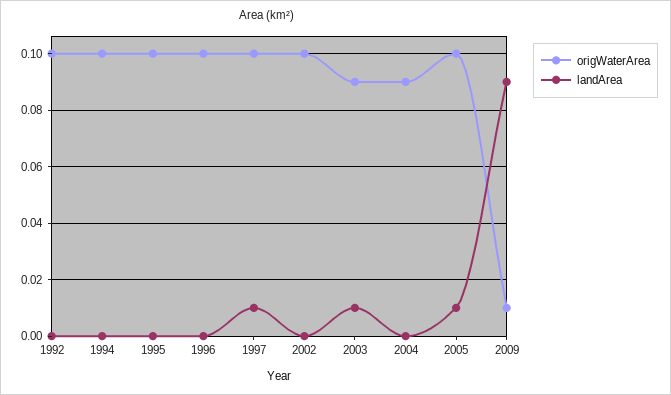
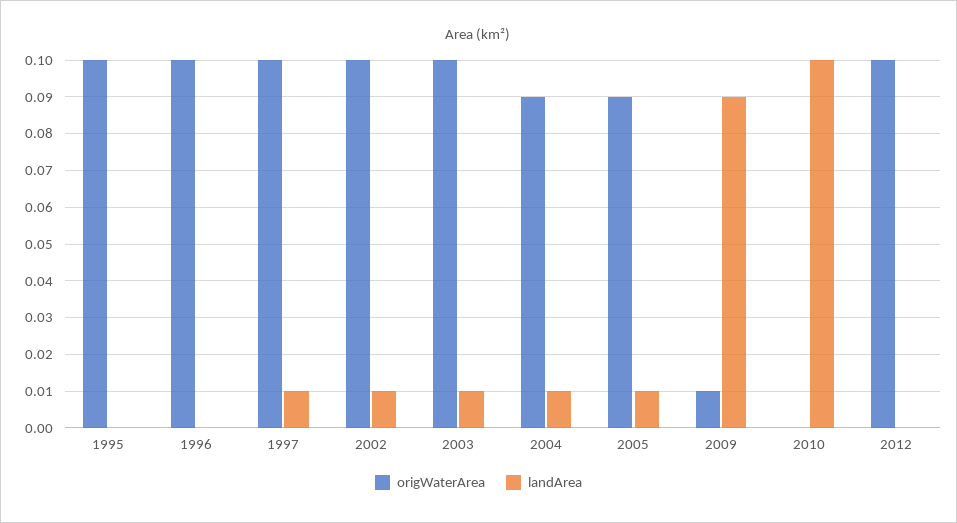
origWaterArea, 1992: 0.1 -> none
landArea, 1992: 0 -> none
origWaterArea, 1994: 0.1 -> none
landArea, 1994: 0 -> none
landArea, 2002: 0 -> 0.01
origWaterArea, 2003: 0.09 -> 0.1
landArea, 2004: 0 -> 0.01
origWaterArea, 2005: 0.1 -> 0.09
origWaterArea, 2010: none -> 0
landArea, 2010: none -> 0.1
origWaterArea, 2012: none -> 0.1
landArea, 2012: none -> 0

